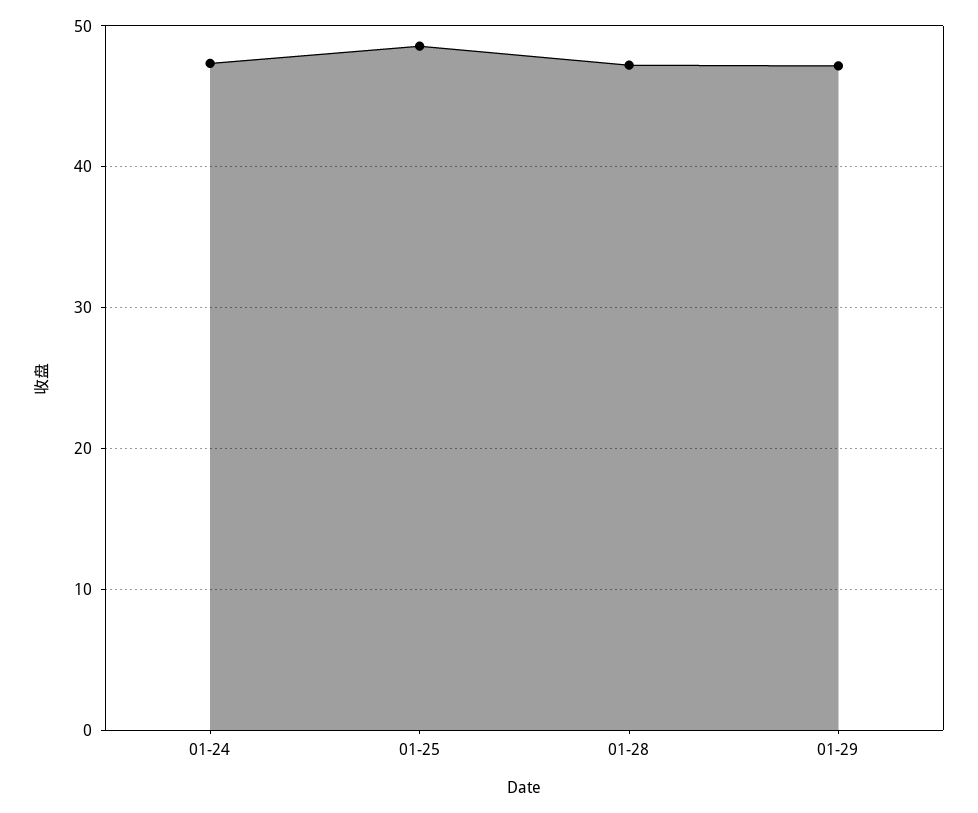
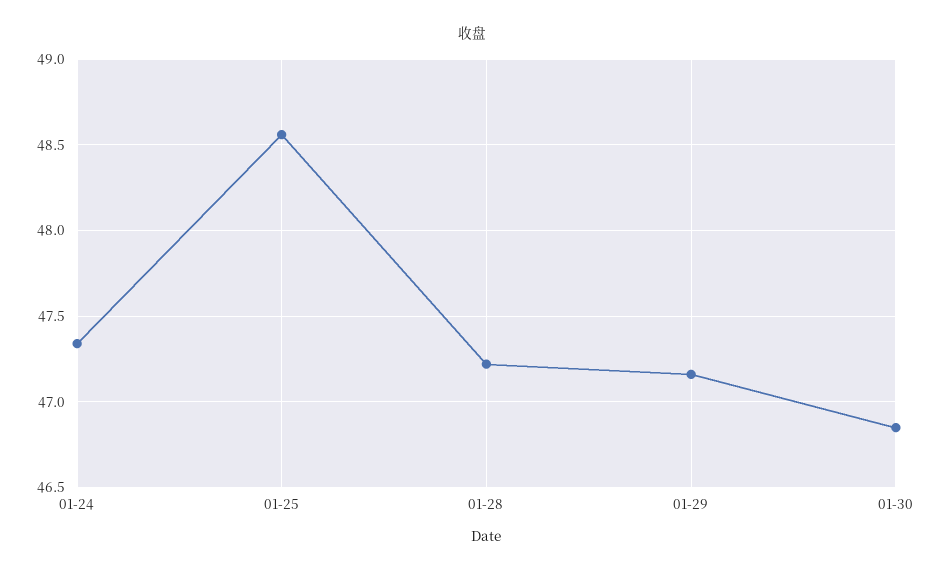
01-30: none -> 46.85

